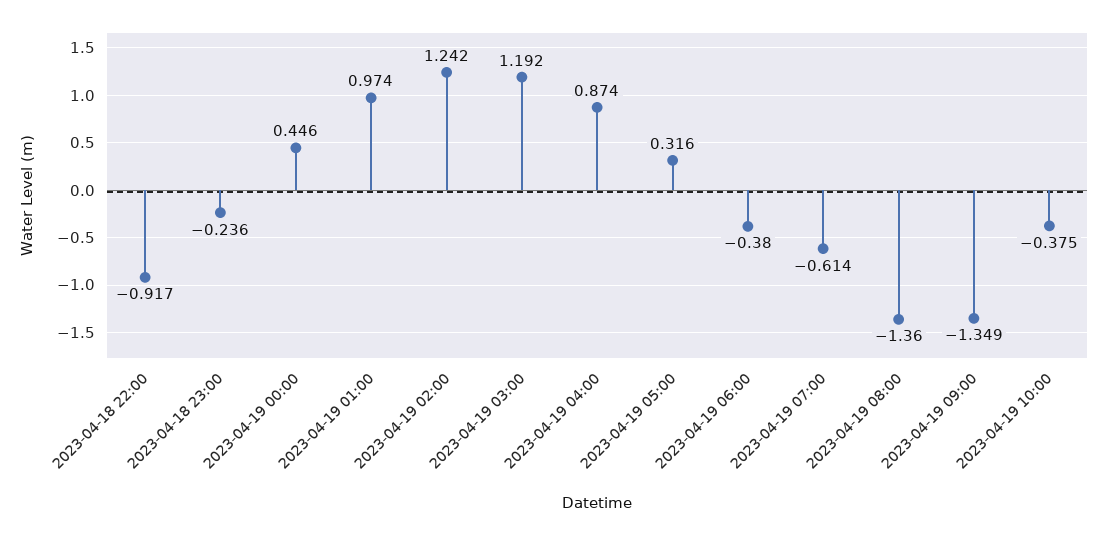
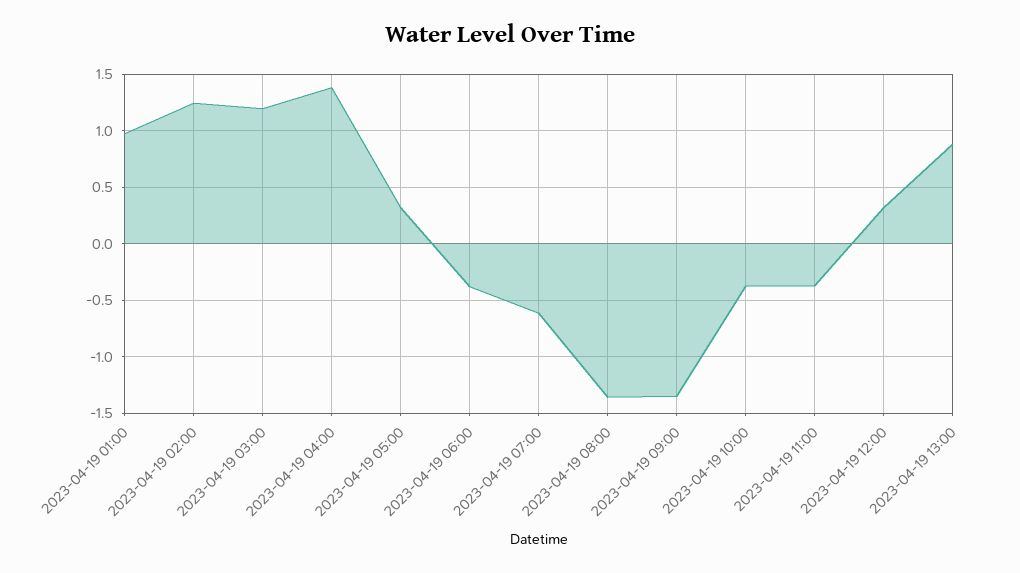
2023-04-18 22:00: -0.917 -> none
2023-04-18 23:00: -0.236 -> none
2023-04-19 00:00: 0.446 -> none
2023-04-19 04:00: 0.874 -> 1.4
2023-04-19 11:00: none -> -0.4
2023-04-19 12:00: none -> 0.3
2023-04-19 13:00: none -> 0.9

